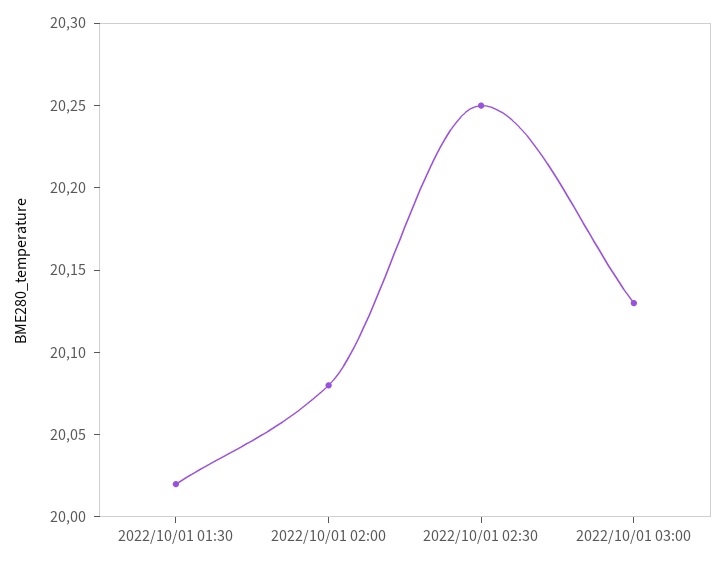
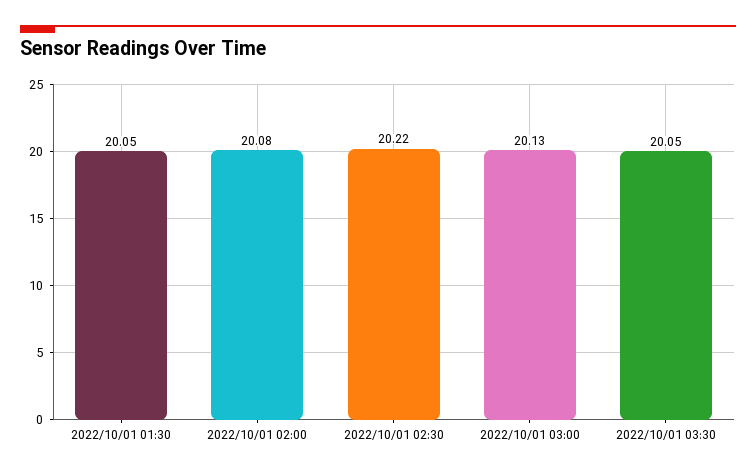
2022/10/01 01:30: 20.02 -> 20.05
2022/10/01 02:30: 20.25 -> 20.22
2022/10/01 03:30: none -> 20.05

